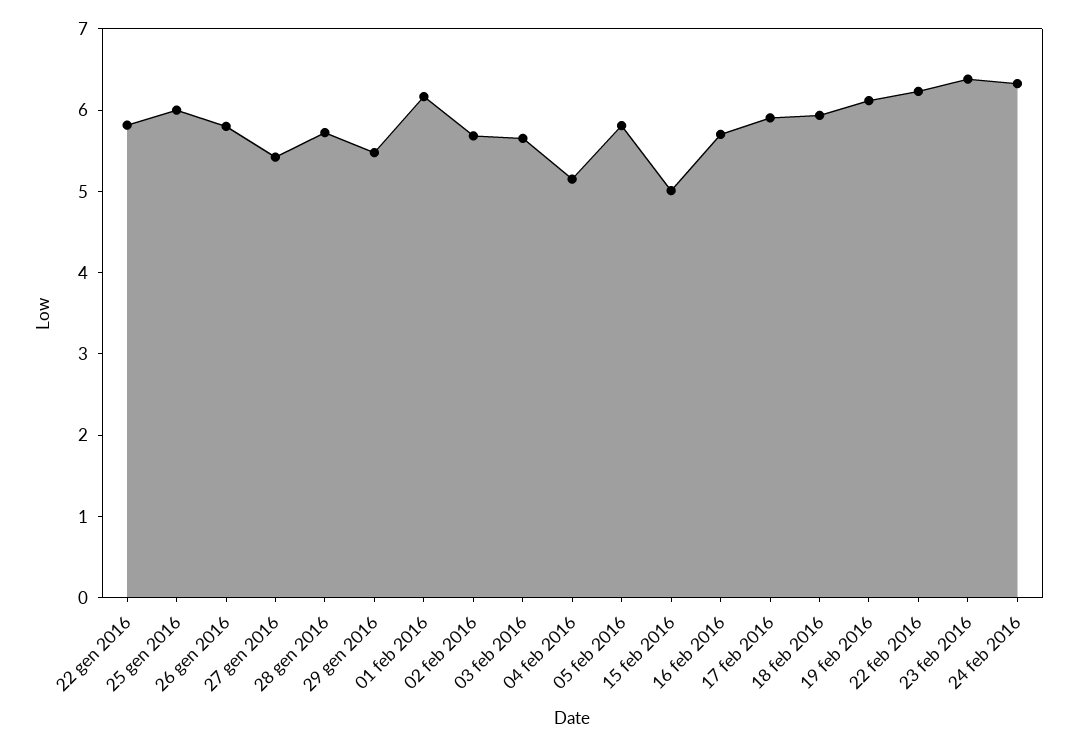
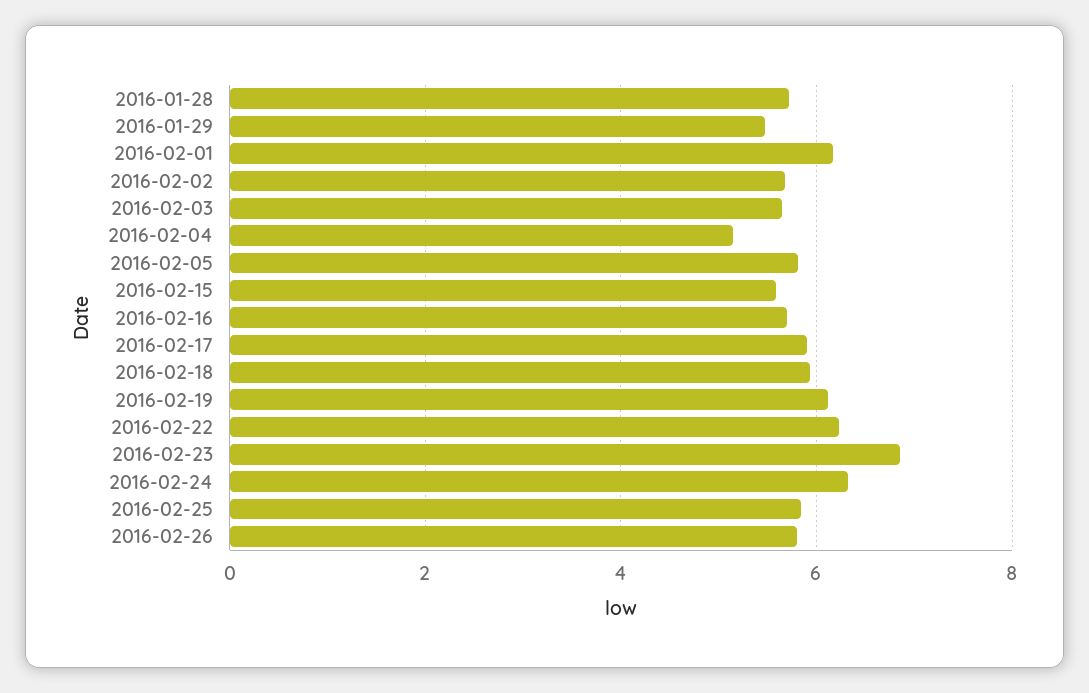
22 gen 2016: 5.8 -> none
25 gen 2016: 6 -> none
26 gen 2016: 5.8 -> none
27 gen 2016: 5.4 -> none
15 feb 2016: 5 -> 5.6
23 feb 2016: 6.4 -> 6.8
2016-02-25: none -> 5.8
2016-02-26: none -> 5.8

